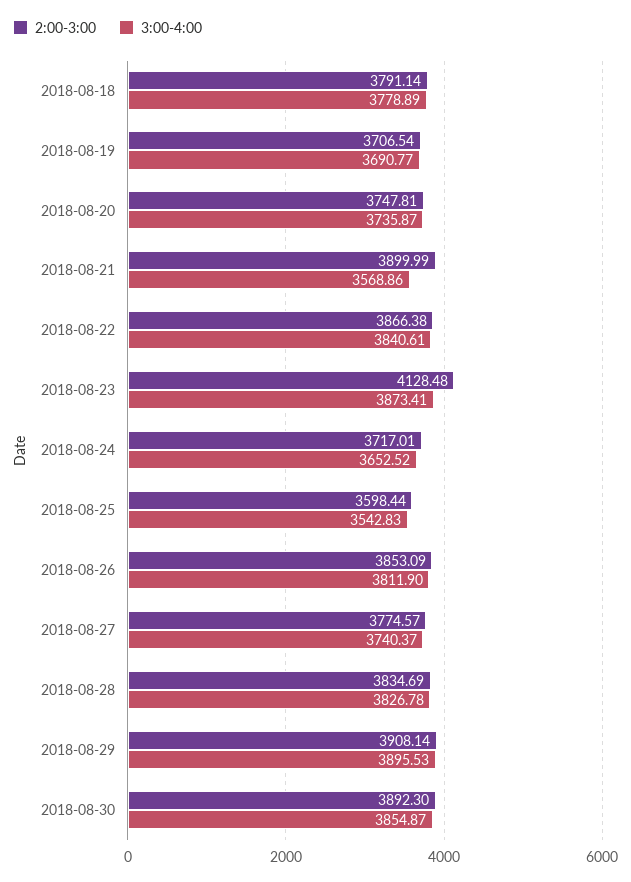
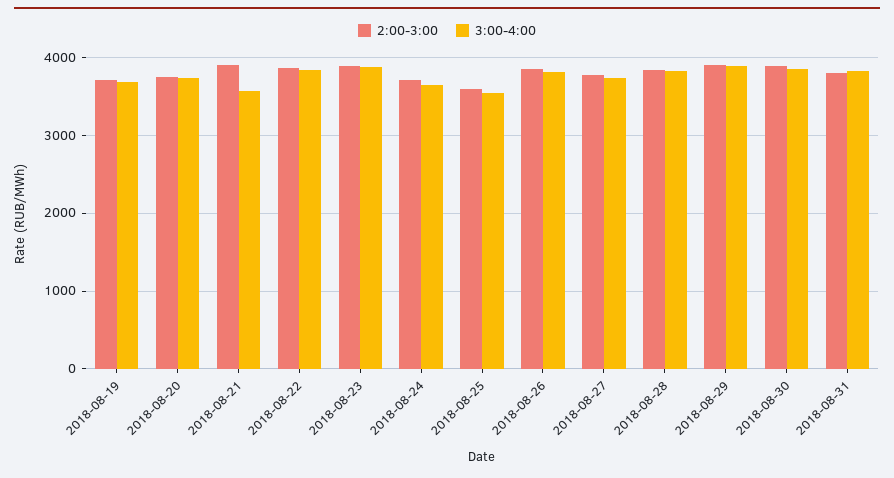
2:00-3:00, 2018-08-18: 3791.14 -> none
3:00-4:00, 2018-08-18: 3778.89 -> none
2:00-3:00, 2018-08-23: 4128.48 -> 3900
2:00-3:00, 2018-08-31: none -> 3800
3:00-4:00, 2018-08-31: none -> 3800

